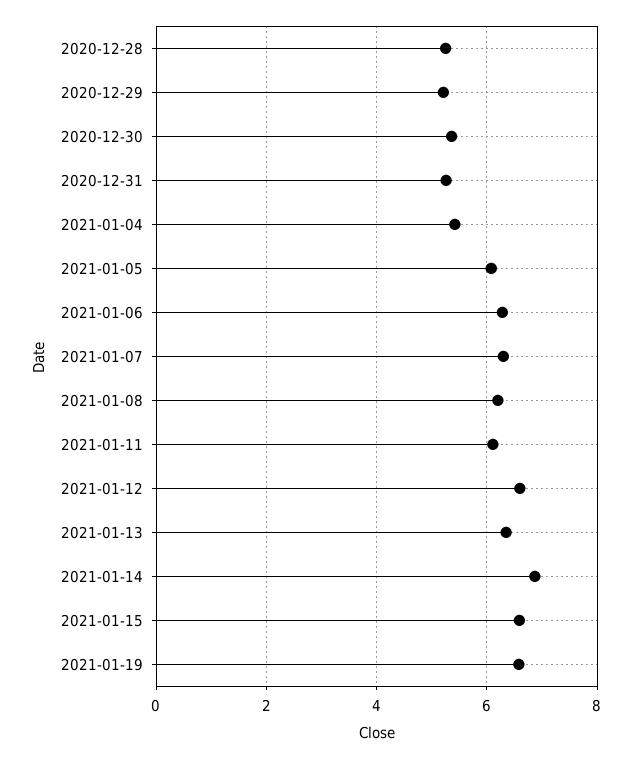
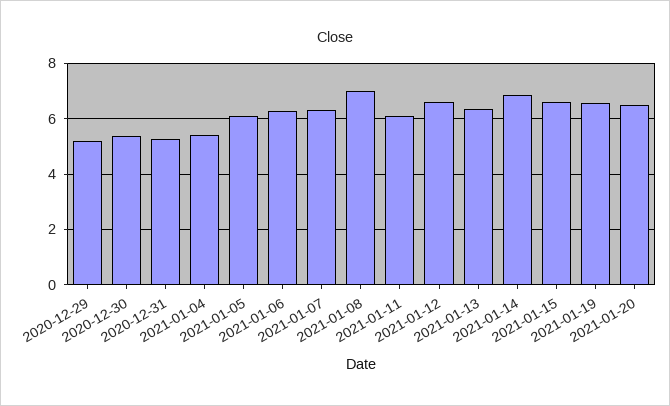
2020-12-28: 5.2 -> none
2021-01-08: 6.2 -> 7
2021-01-20: none -> 6.5

